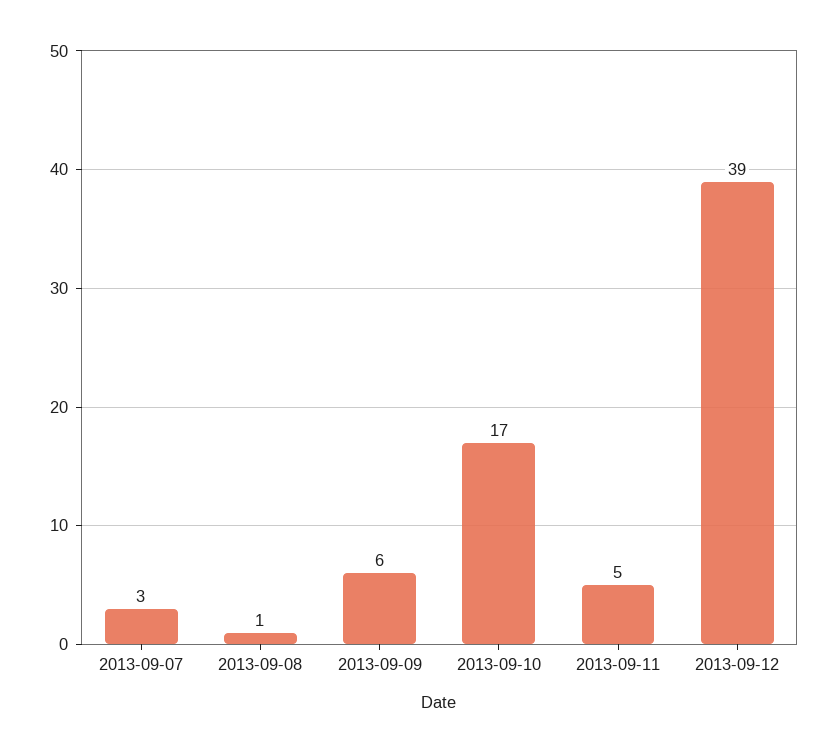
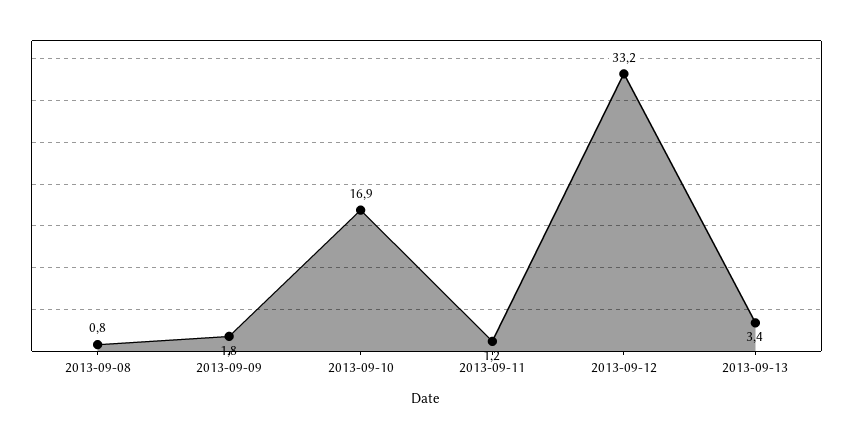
2013-09-07: 3 -> none
2013-09-09: 6 -> 1.8
2013-09-11: 5 -> 1.2
2013-09-12: 39 -> 33.2
2013-09-13: none -> 3.4

